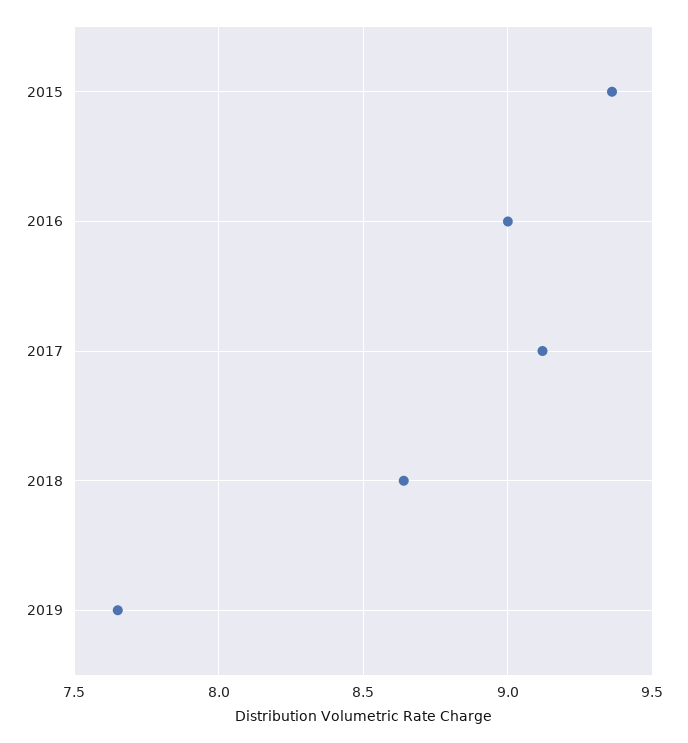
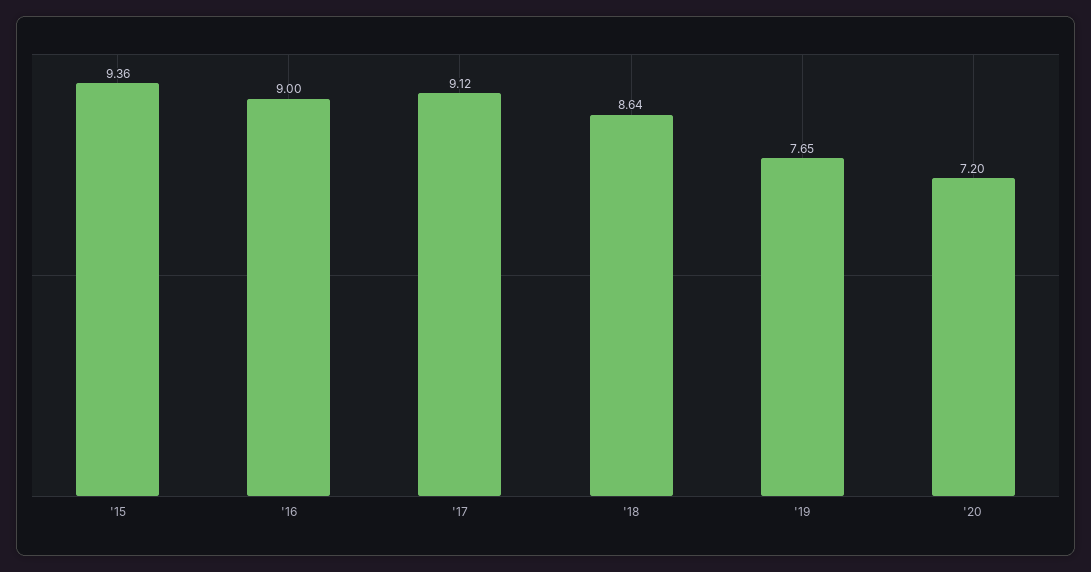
'20: none -> 7.2

